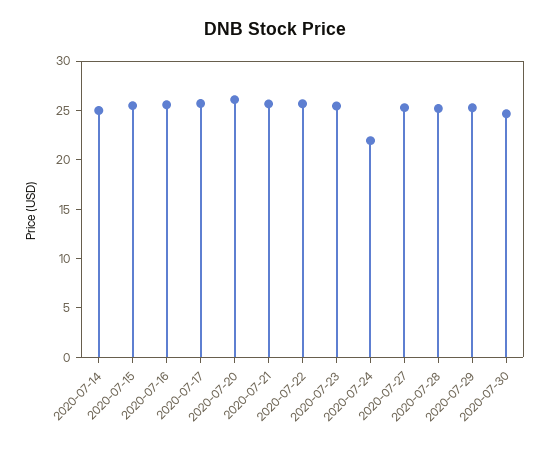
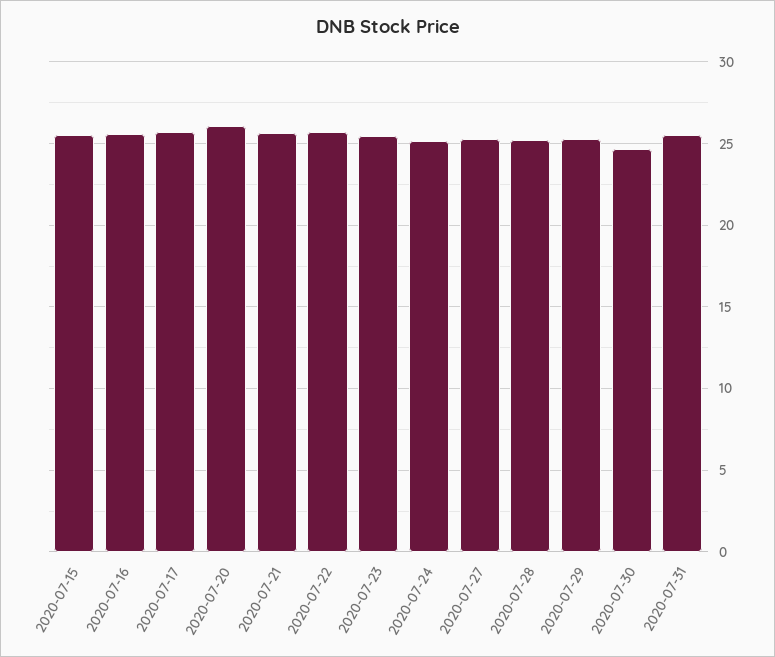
2020-07-14: 25 -> none
2020-07-24: 22 -> 25
2020-07-31: none -> 25.5

